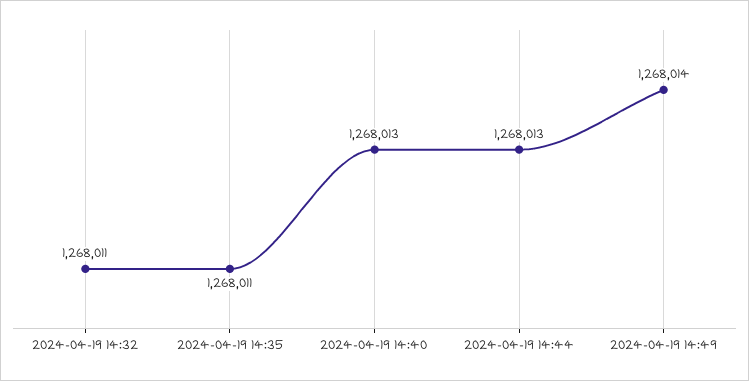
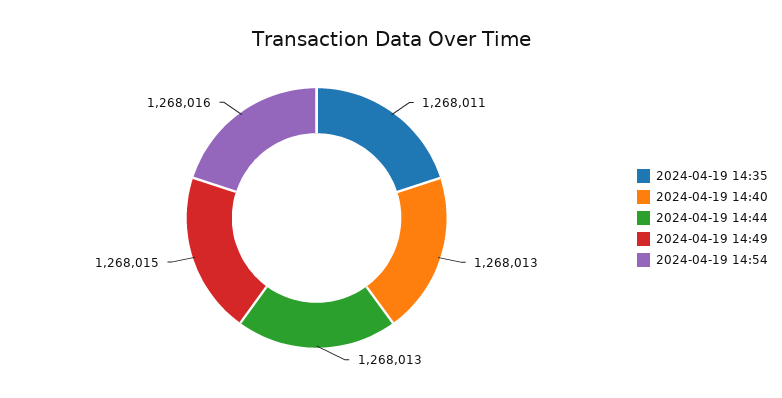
2024-04-19 14:32: 1268011 -> none
2024-04-19 14:49: 1268014 -> 1268015
2024-04-19 14:54: none -> 1268016

